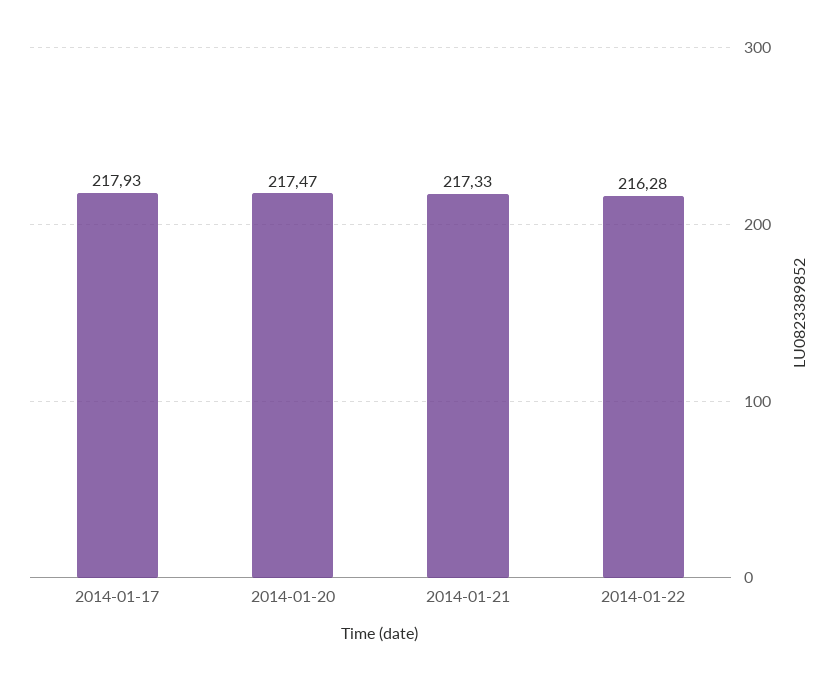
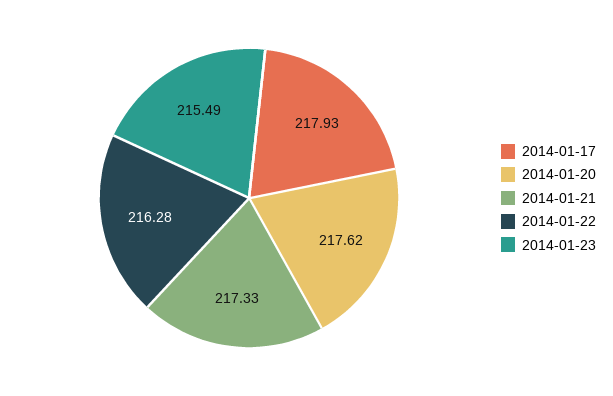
2014-01-20: 217.47 -> 217.62
2014-01-23: none -> 215.49

